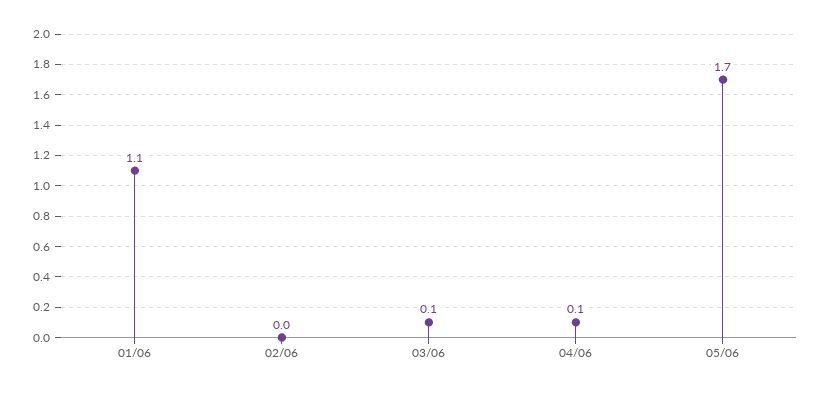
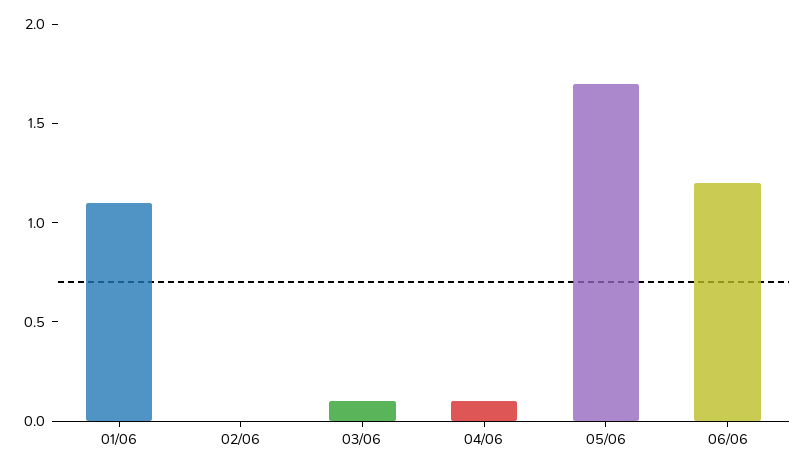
06/06: none -> 1.2

